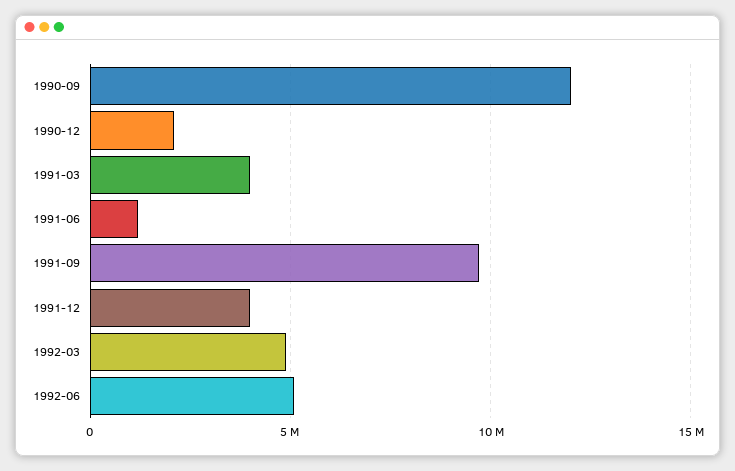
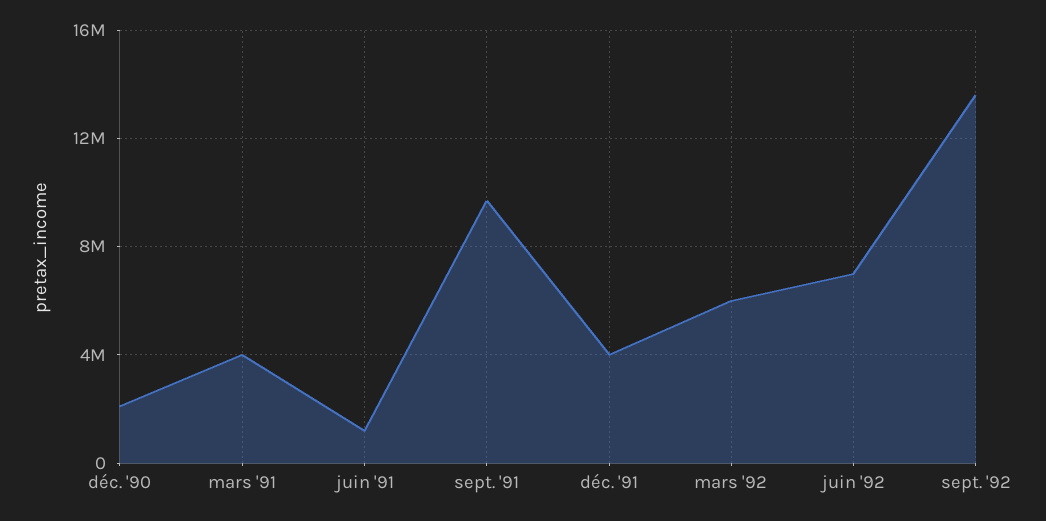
1990-09: 12000000 -> none
1992-03: 5000000 -> 6000000
1992-06: 5000000 -> 7000000
sept. '92: none -> 13500000

